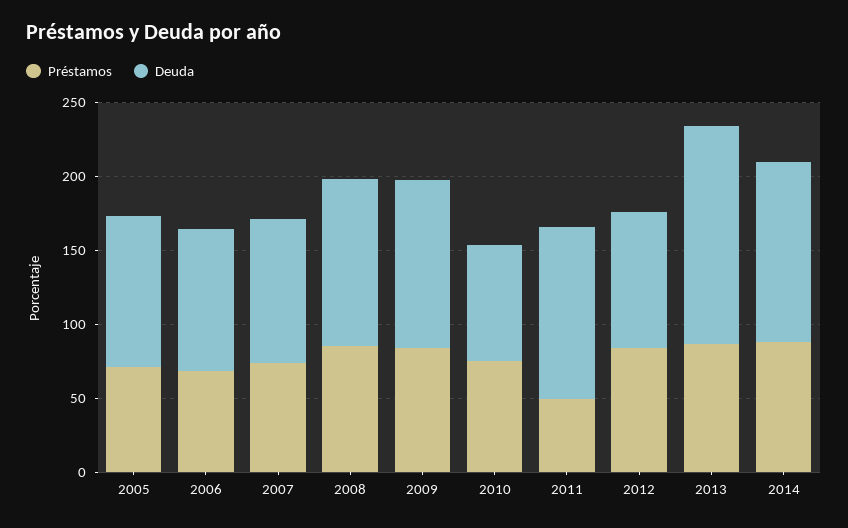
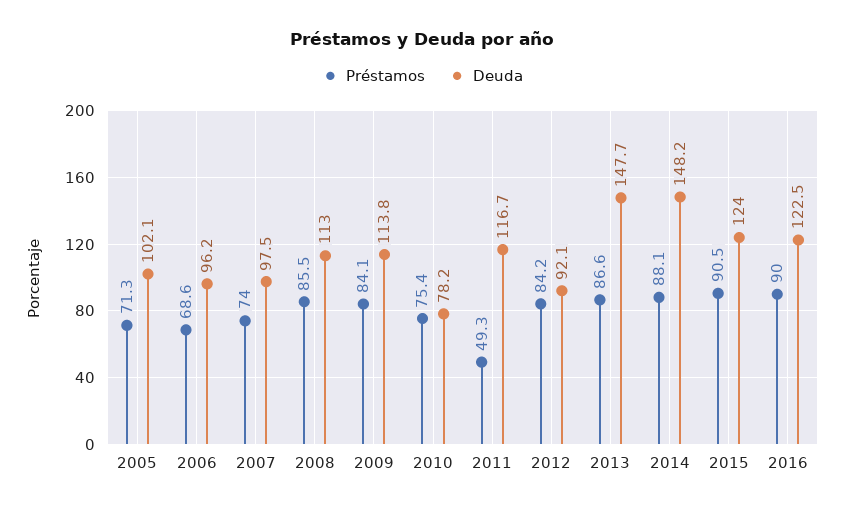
Deuda, 2014: 120 -> 148.2
Préstamos, 2015: none -> 90.5
Deuda, 2015: none -> 124
Préstamos, 2016: none -> 90
Deuda, 2016: none -> 122.5

